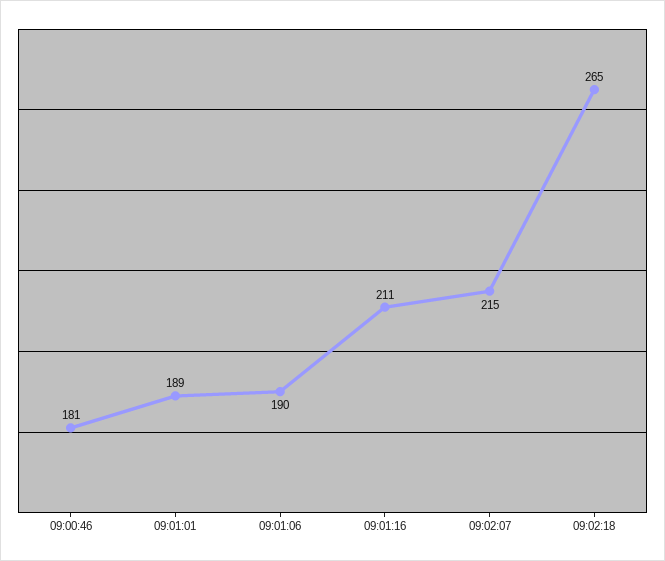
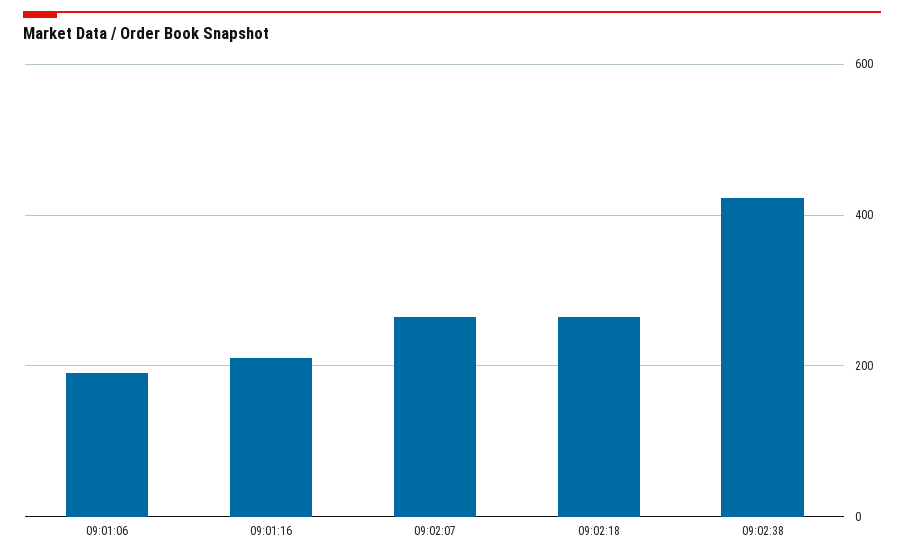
09:00:46: 181 -> none
09:01:01: 189 -> none
09:02:07: 215 -> 260
09:02:38: none -> 420

